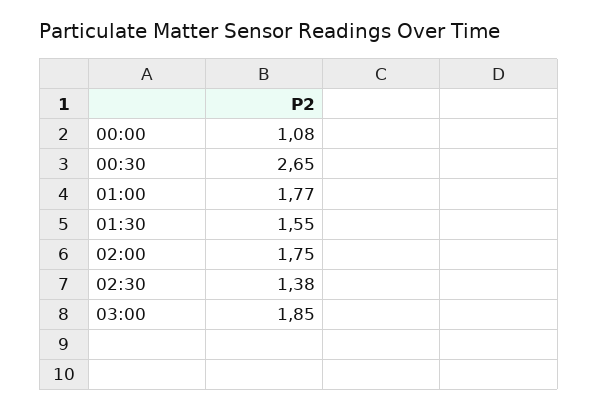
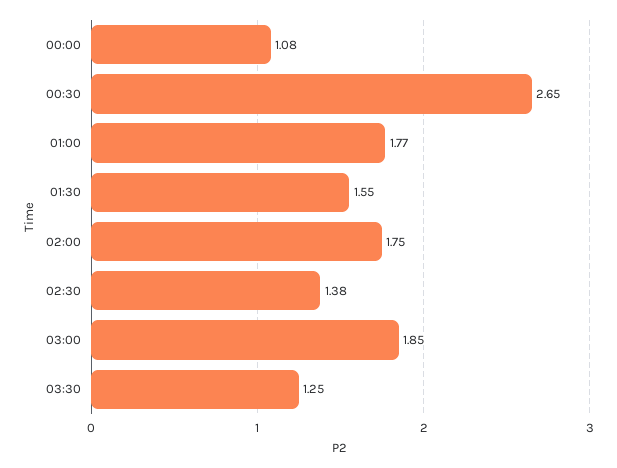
03:30: none -> 1.25

